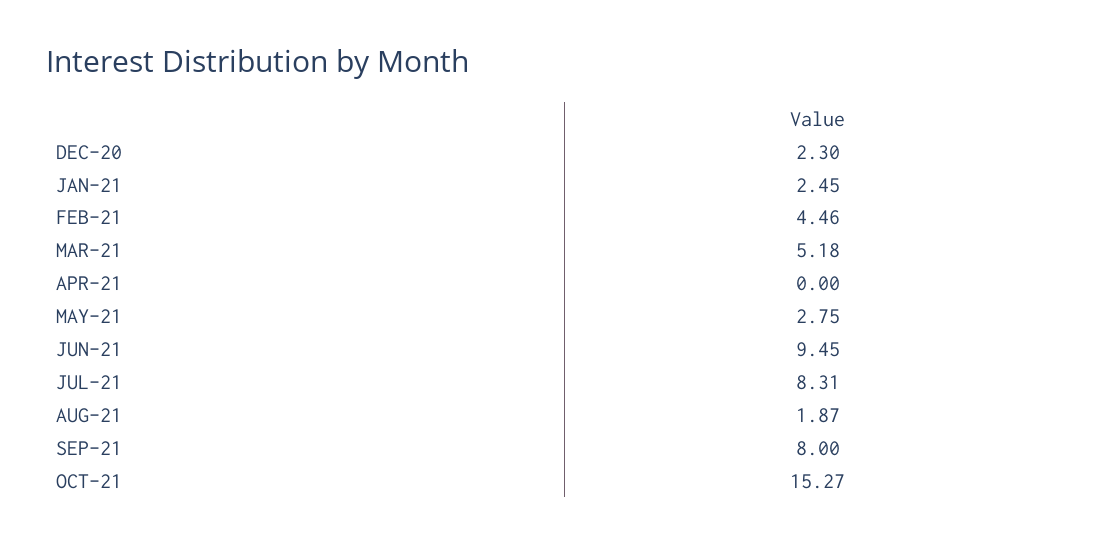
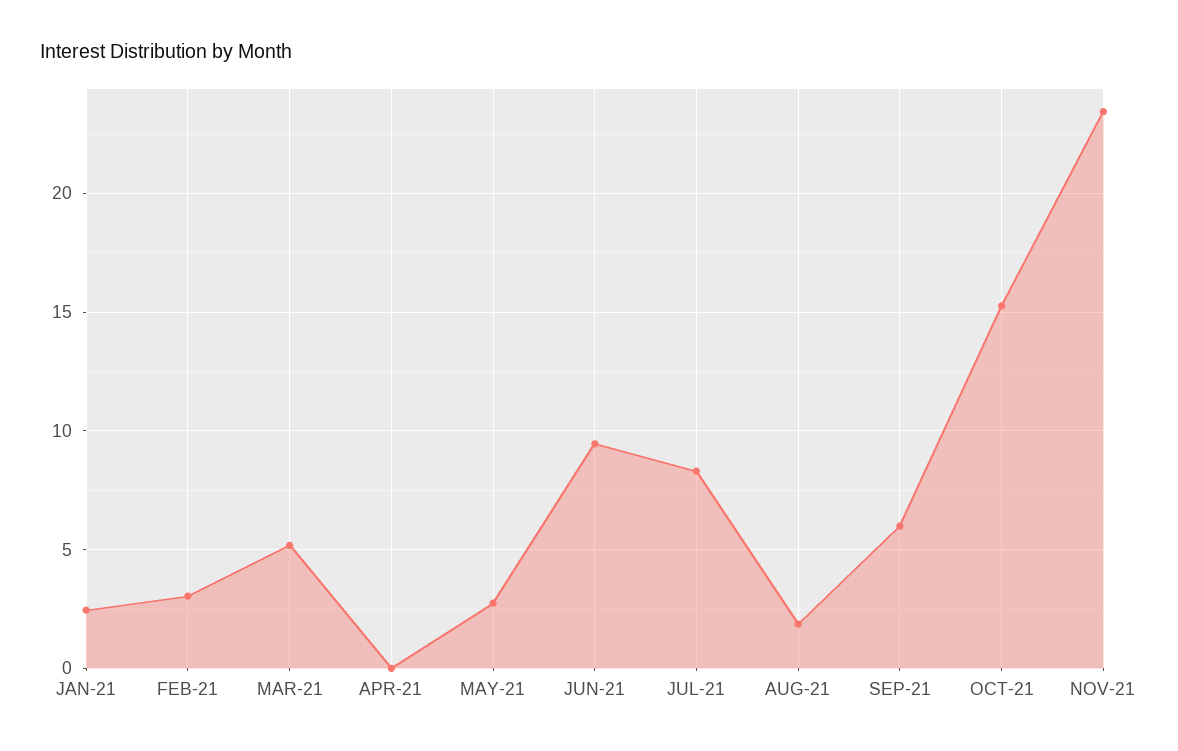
DEC-20: 2.3 -> none
FEB-21: 4.46 -> 3
SEP-21: 8 -> 6
NOV-21: none -> 23.5

